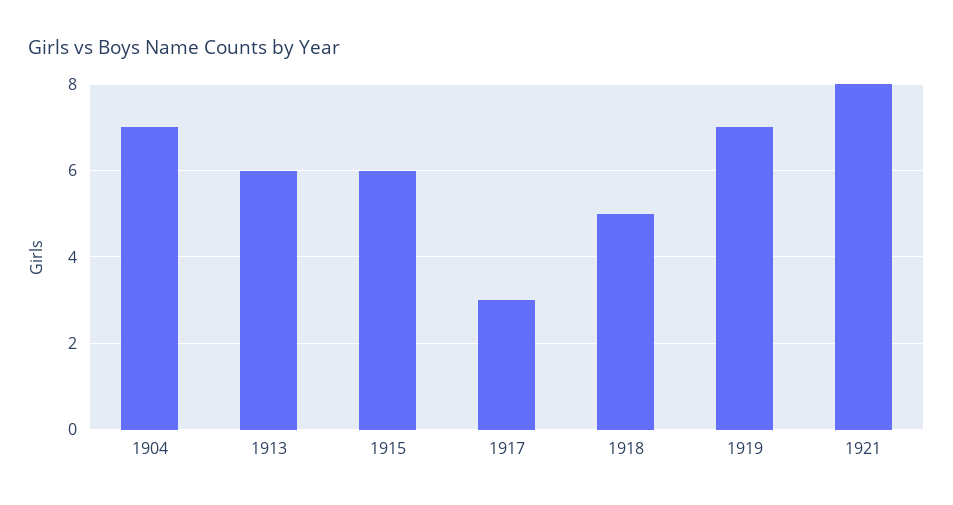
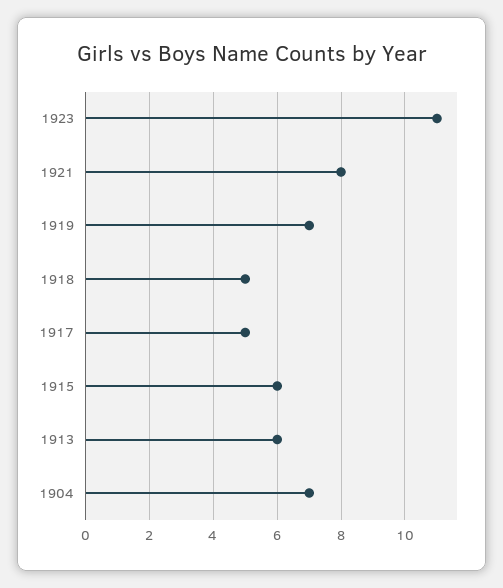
1917: 3 -> 5
1923: none -> 11

